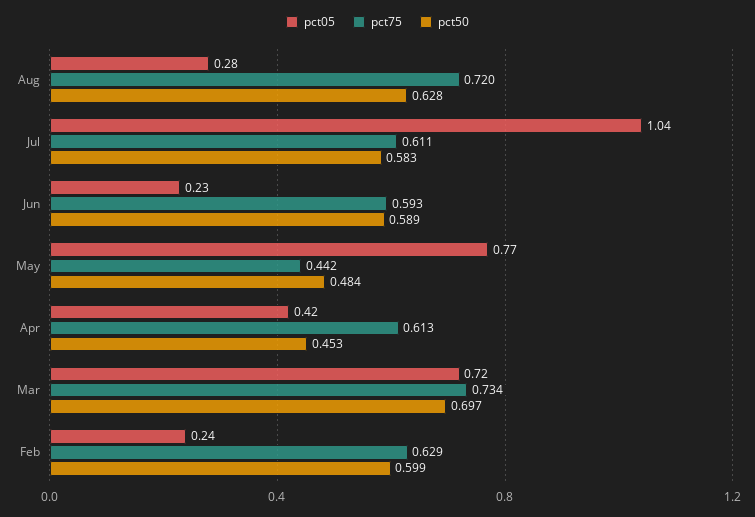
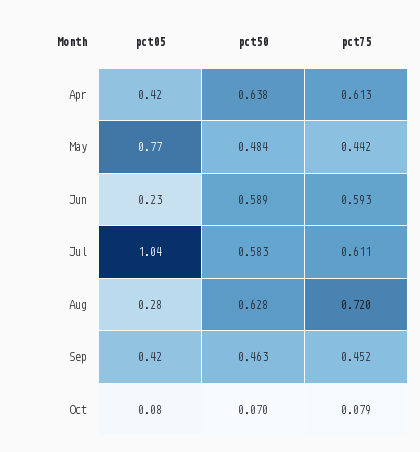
pct50, Apr: 0.453 -> 0.638
pct05, Mar: 0.72 -> none
pct75, Mar: 0.734 -> none
pct50, Mar: 0.697 -> none
pct05, Feb: 0.24 -> none
pct75, Feb: 0.629 -> none
pct50, Feb: 0.599 -> none
pct05, Sep: none -> 0.42
pct50, Sep: none -> 0.463
pct75, Sep: none -> 0.452
pct05, Oct: none -> 0.08
pct50, Oct: none -> 0.07
pct75, Oct: none -> 0.079

